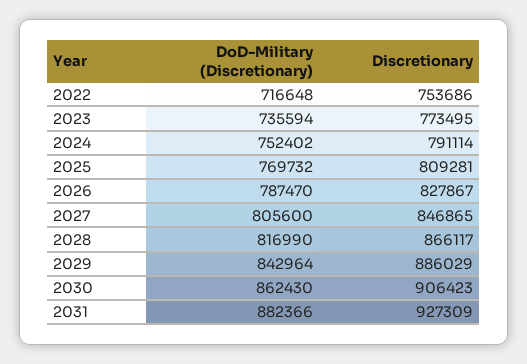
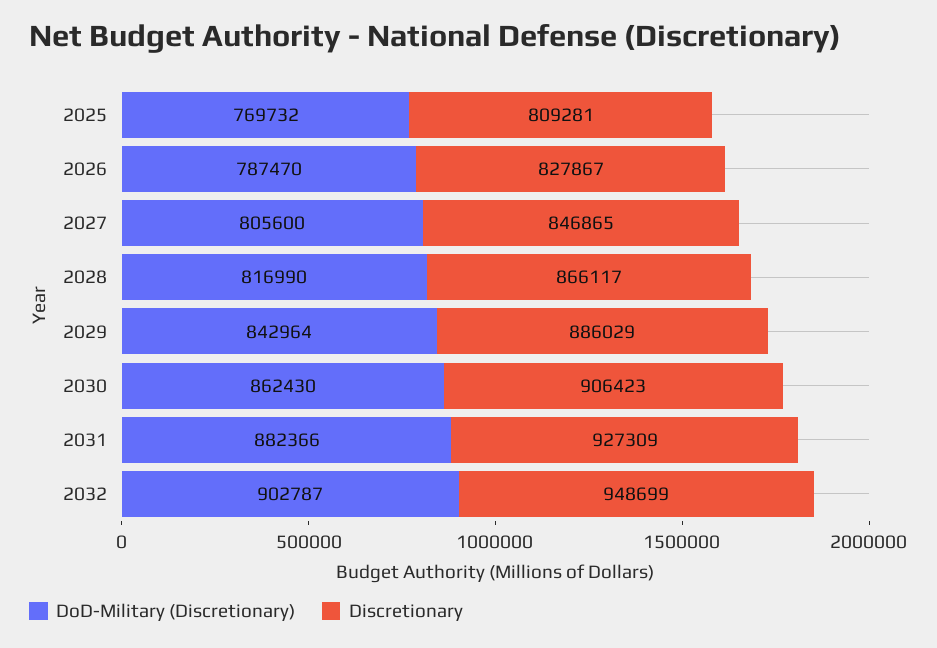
DoD-Military (Discretionary), 2022: 716648 -> none
Discretionary, 2022: 753686 -> none
DoD-Military (Discretionary), 2023: 735594 -> none
Discretionary, 2023: 773495 -> none
DoD-Military (Discretionary), 2024: 752402 -> none
Discretionary, 2024: 791114 -> none
DoD-Military (Discretionary), 2032: none -> 902787
Discretionary, 2032: none -> 948699

